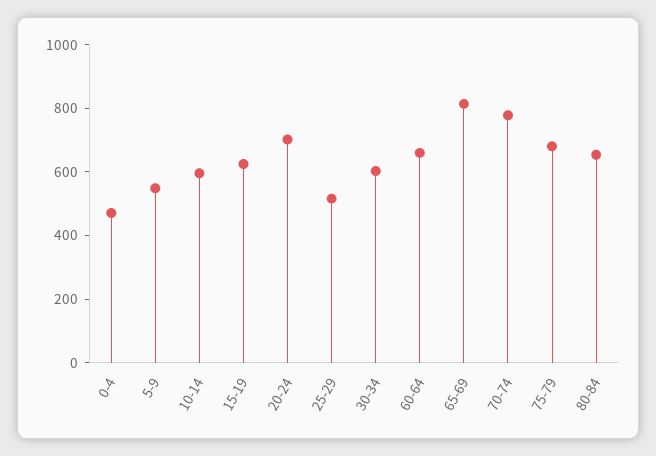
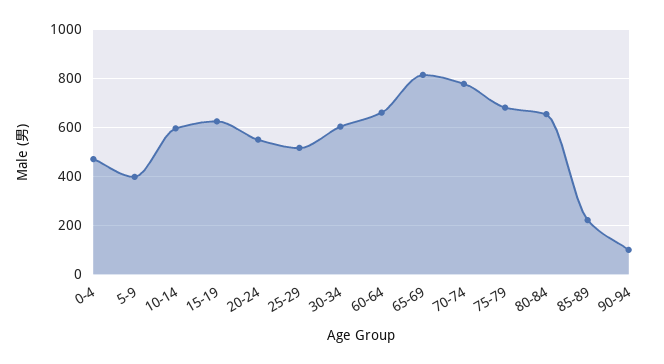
5-9: 550 -> 400
20-24: 700 -> 550
85-89: none -> 225
90-94: none -> 100

